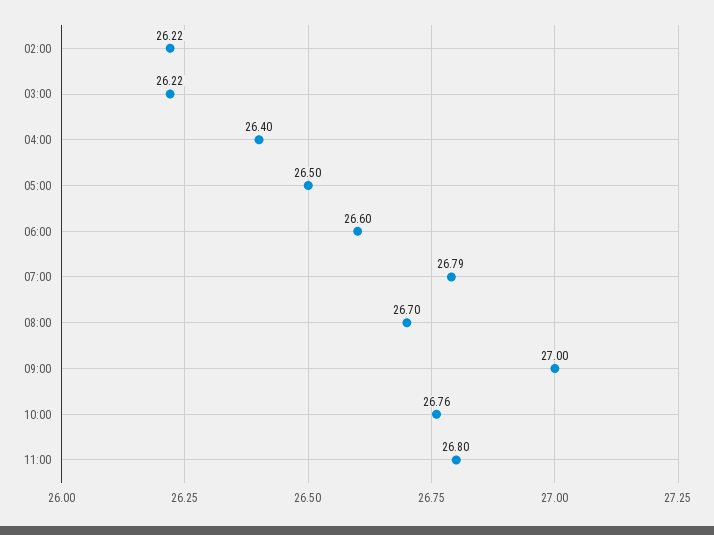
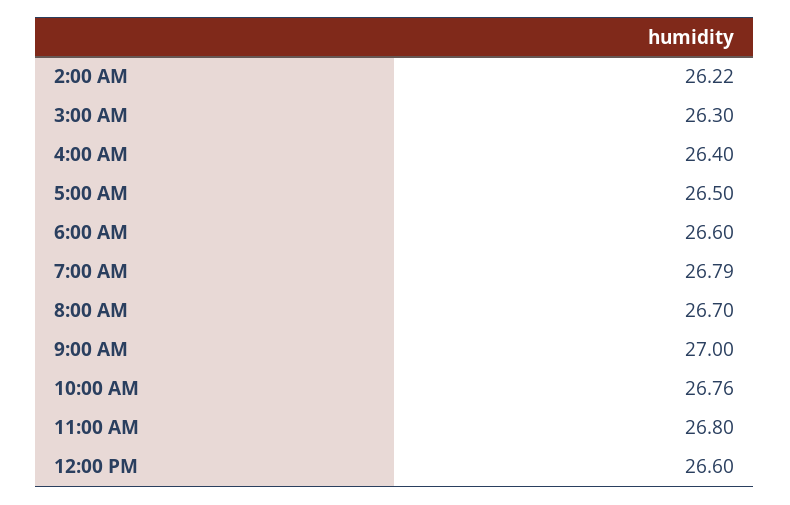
03:00: 26.22 -> 26.3
12:00 PM: none -> 26.6

